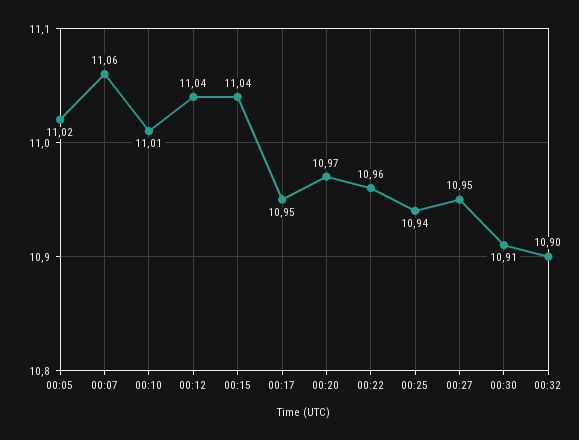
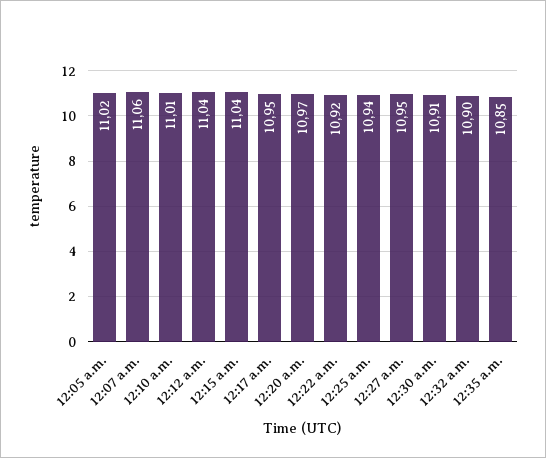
00:22: 10.96 -> 10.92
12:35 a.m.: none -> 10.85

